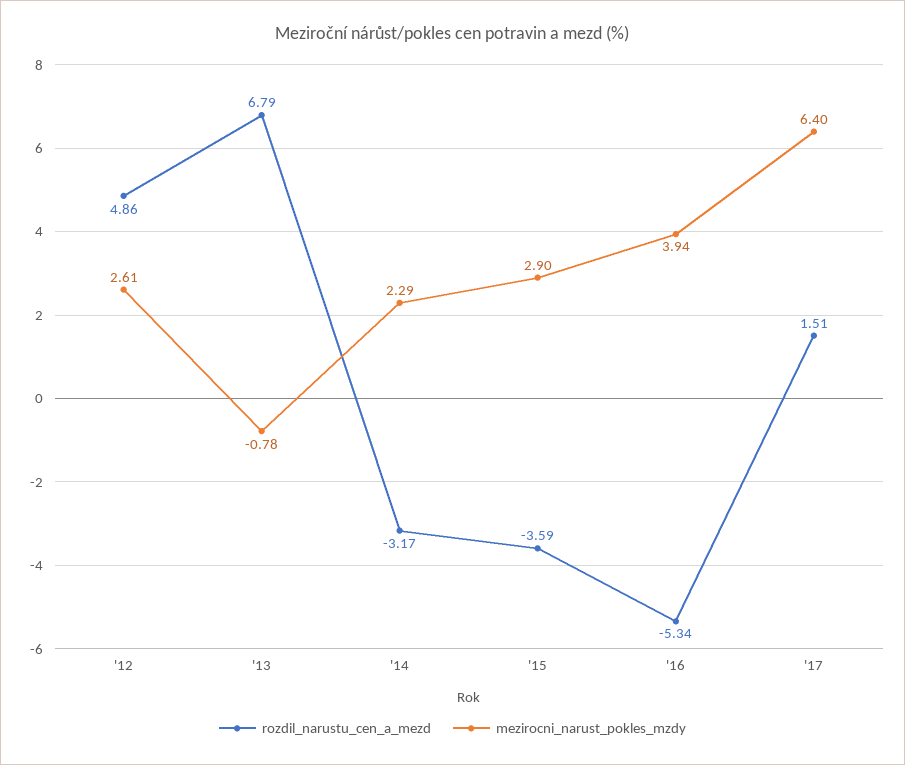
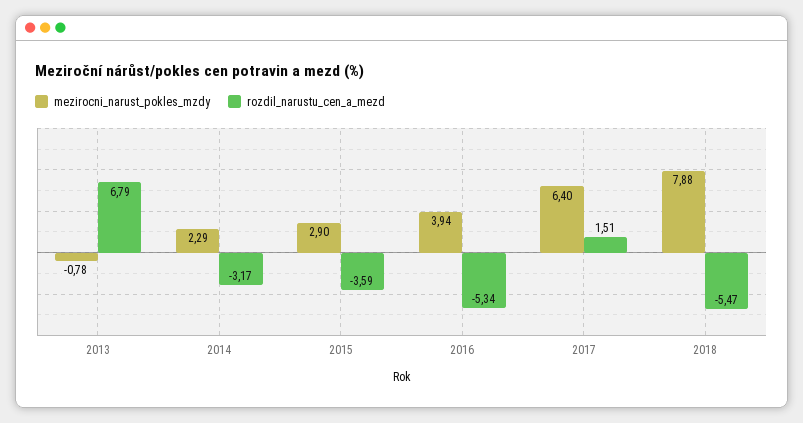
rozdil_narustu_cen_a_mezd, '12: 4.86 -> none
mezirocni_narust_pokles_mzdy, '12: 2.61 -> none
mezirocni_narust_pokles_mzdy, 2018: none -> 7.88
rozdil_narustu_cen_a_mezd, 2018: none -> -5.47

